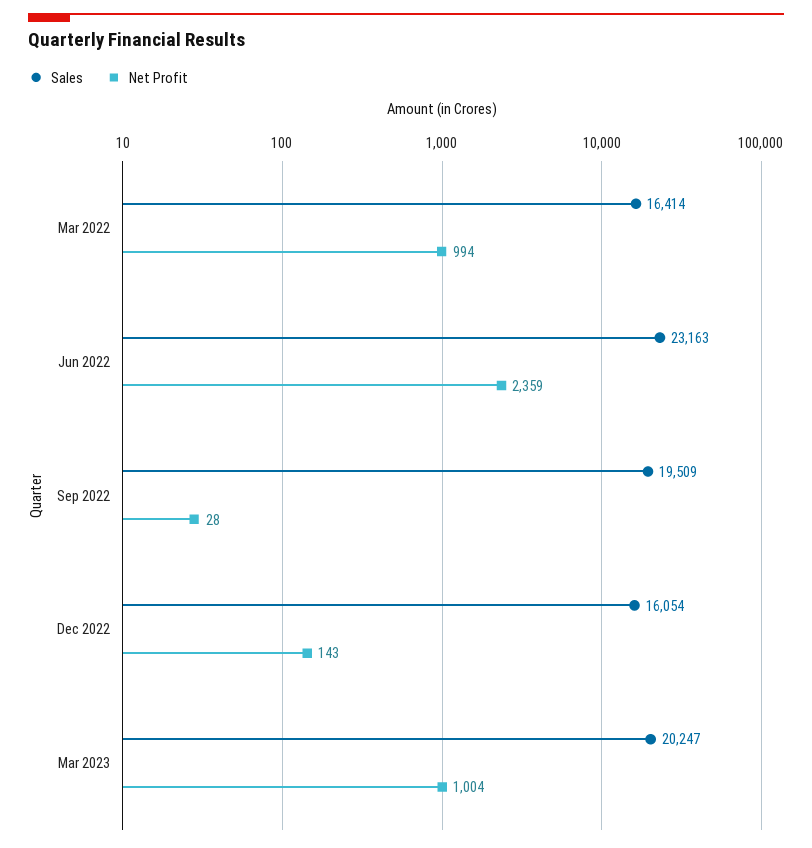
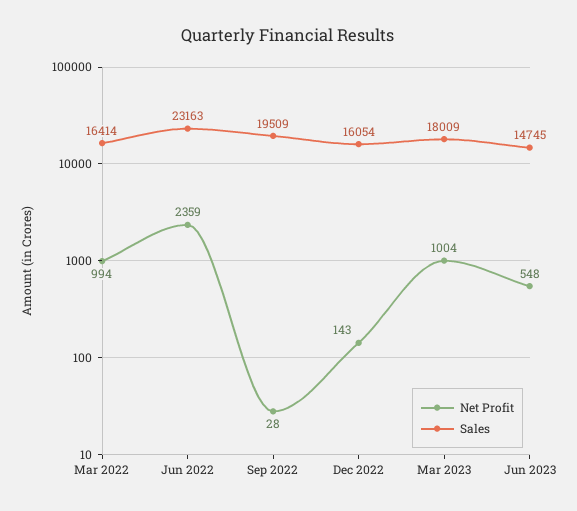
Sales, Mar 2023: 20247 -> 18009
Net Profit, Jun 2023: none -> 548
Sales, Jun 2023: none -> 14745

